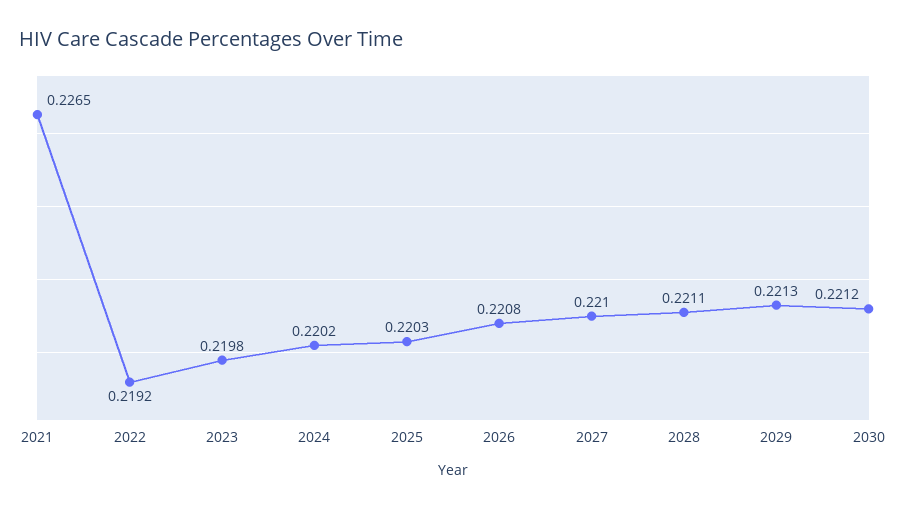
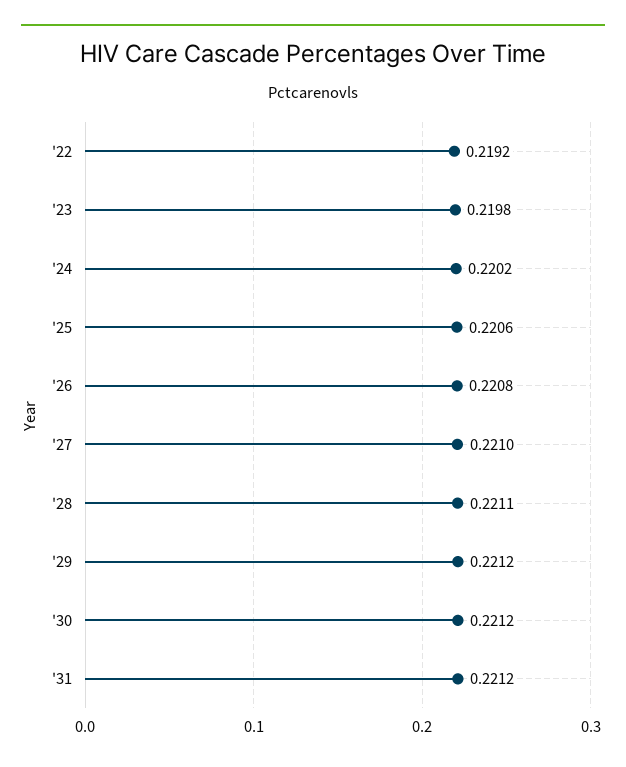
2021: 0.2265 -> none
2025: 0.2203 -> 0.2206
2029: 0.2213 -> 0.2212
'31: none -> 0.2212

